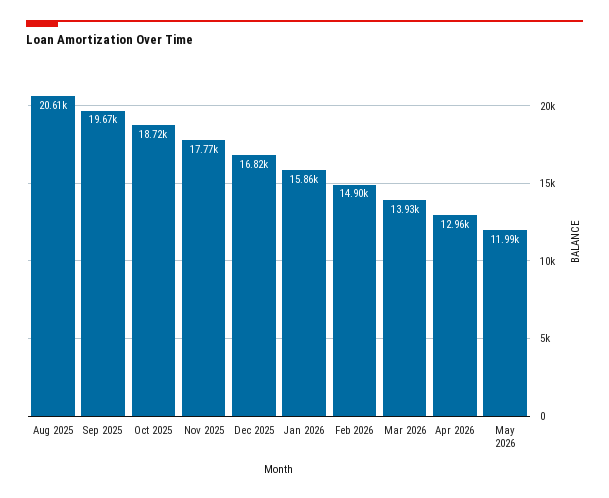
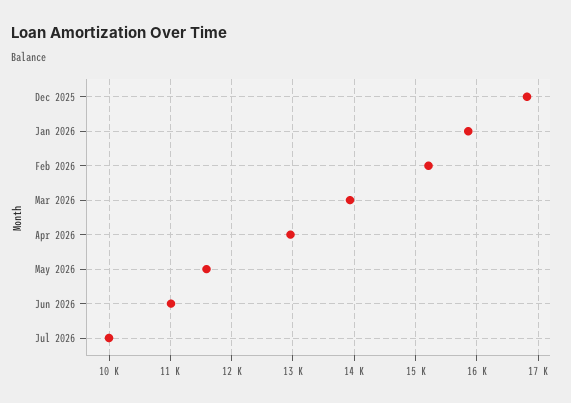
Aug 2025: 20610 -> none
Sep 2025: 19670 -> none
Oct 2025: 18720 -> none
Nov 2025: 17770 -> none
Feb 2026: 14900 -> 15200
May 2026: 11990 -> 11600
Jun 2026: none -> 11000
Jul 2026: none -> 10000

